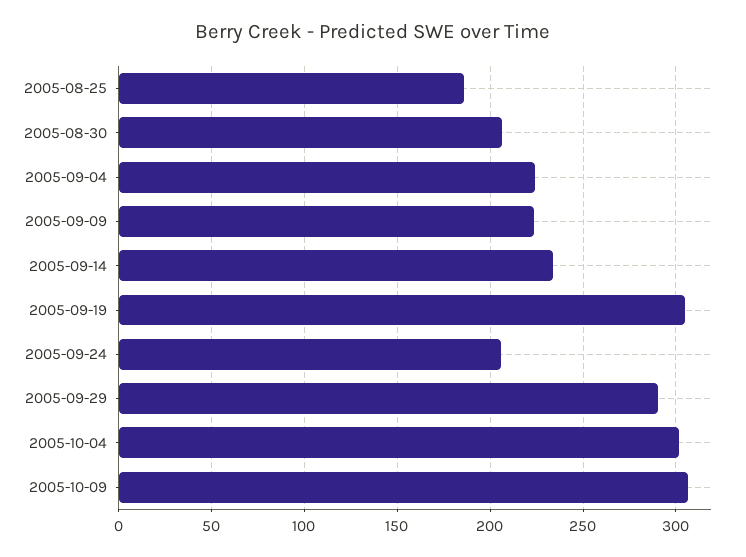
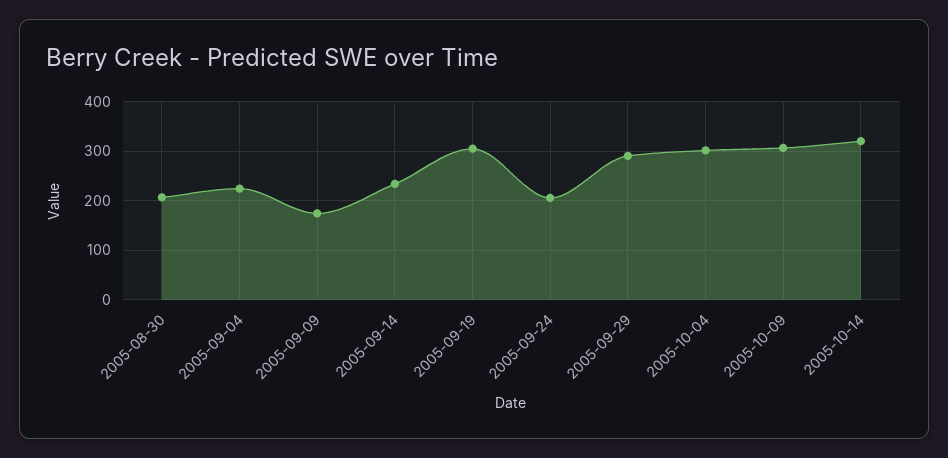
2005-08-25: 185 -> none
2005-09-09: 225 -> 180
2005-10-14: none -> 320

